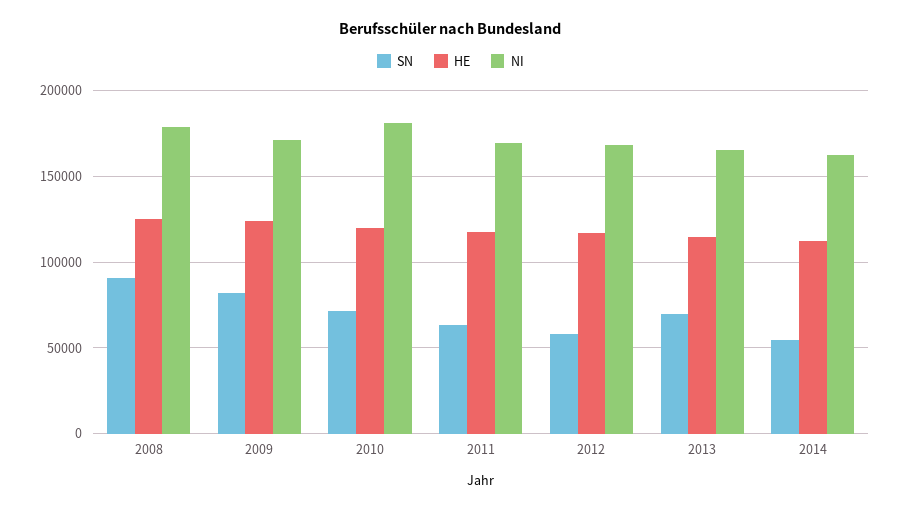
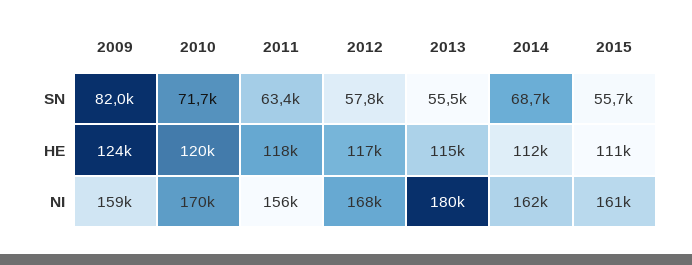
SN, 2008: 90000 -> none
HE, 2008: 125000 -> none
NI, 2008: 180000 -> none
NI, 2009: 170000 -> 159000
NI, 2010: 180000 -> 170000
NI, 2011: 170000 -> 156000
SN, 2013: 70000 -> 55500
NI, 2013: 165000 -> 180000
SN, 2014: 55000 -> 68700
SN, 2015: none -> 55700
HE, 2015: none -> 111000
NI, 2015: none -> 161000

